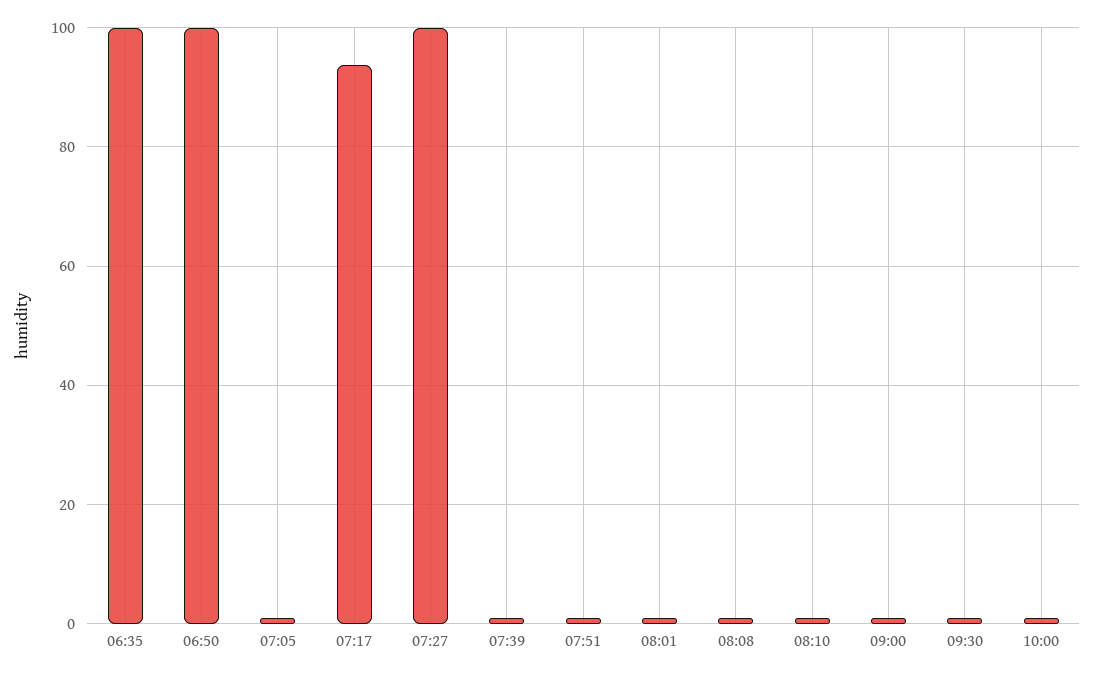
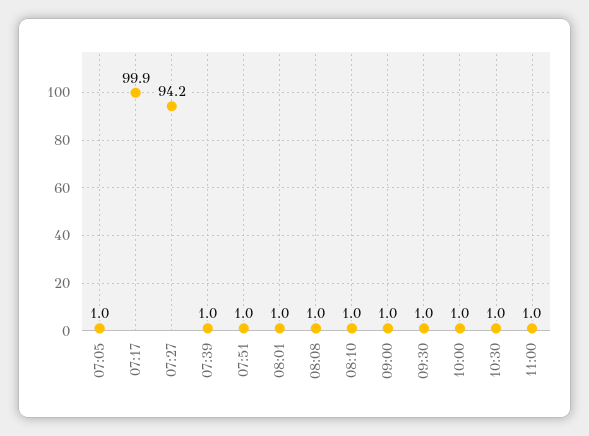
06:35: 100 -> none
06:50: 100 -> none
07:17: 94 -> 99.9
07:27: 100 -> 94.2
10:30: none -> 1
11:00: none -> 1

